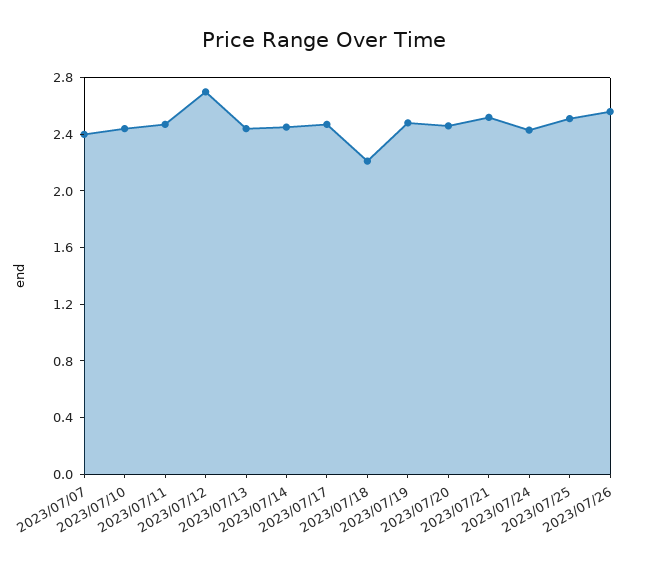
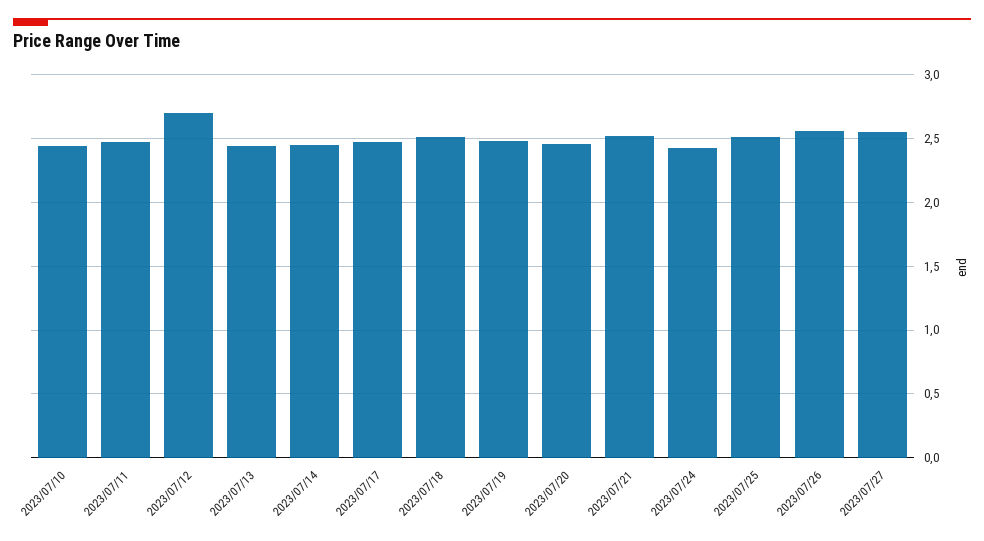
2023/07/07: 2.4 -> none
2023/07/18: 2.2 -> 2.5
2023/07/27: none -> 2.55

